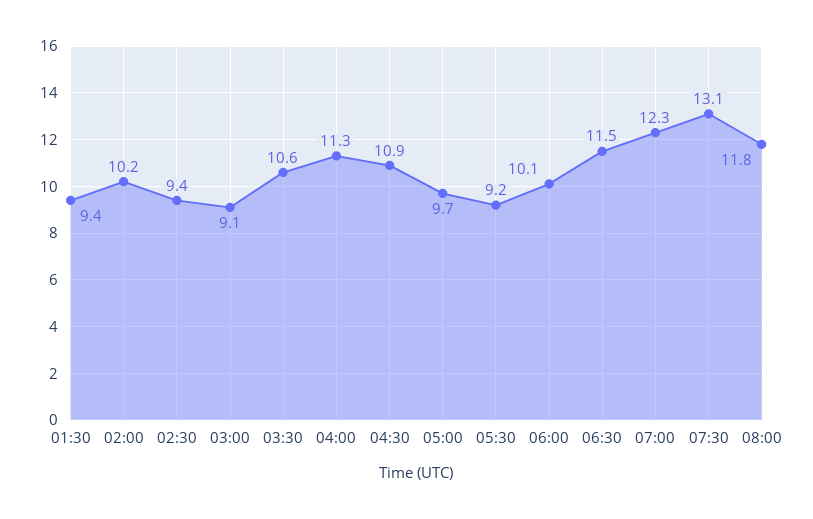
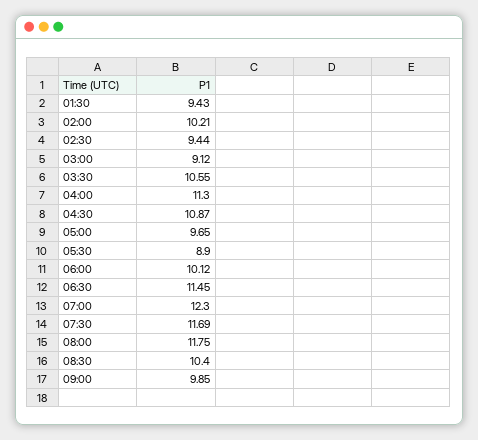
05:30: 9.2 -> 8.9
07:30: 13.1 -> 11.69
08:30: none -> 10.4
09:00: none -> 9.85

